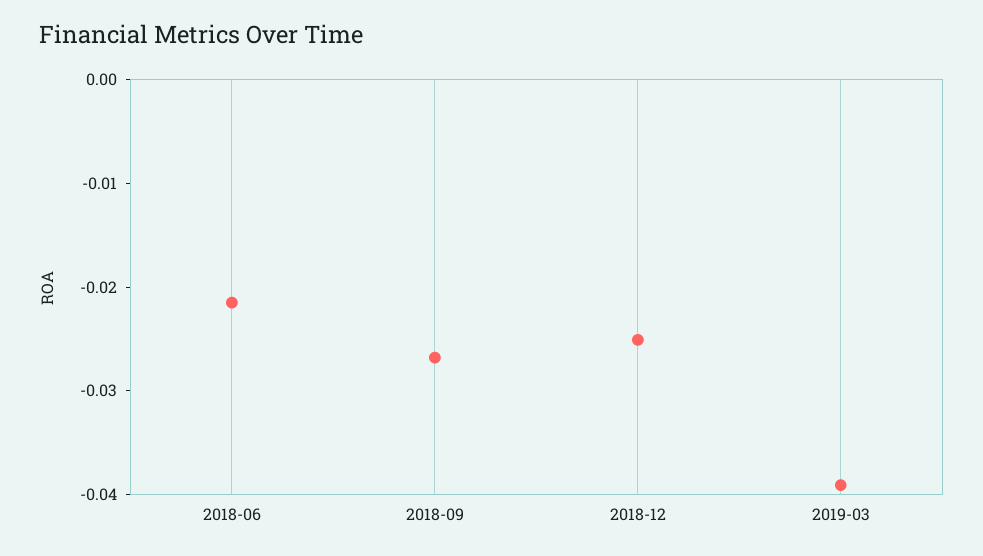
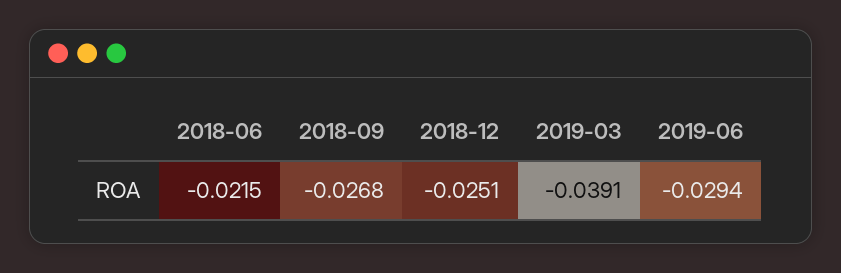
2019-06: none -> -0.0294

